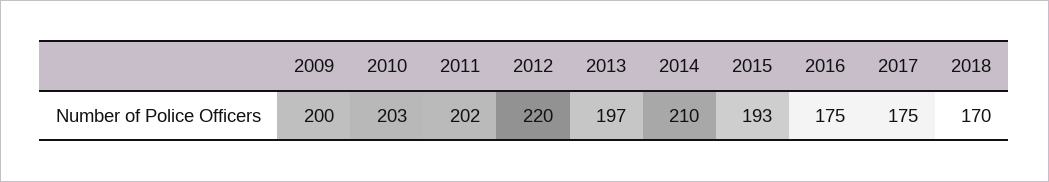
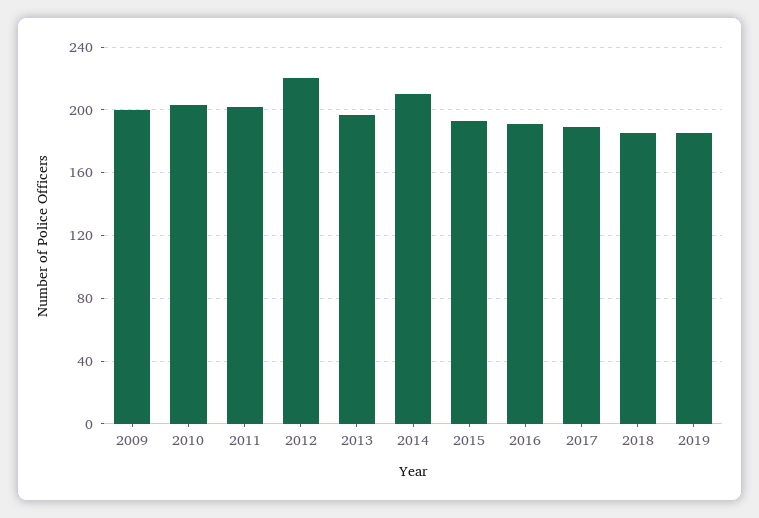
2016: 175 -> 190
2017: 175 -> 190
2018: 170 -> 185
2019: none -> 185

